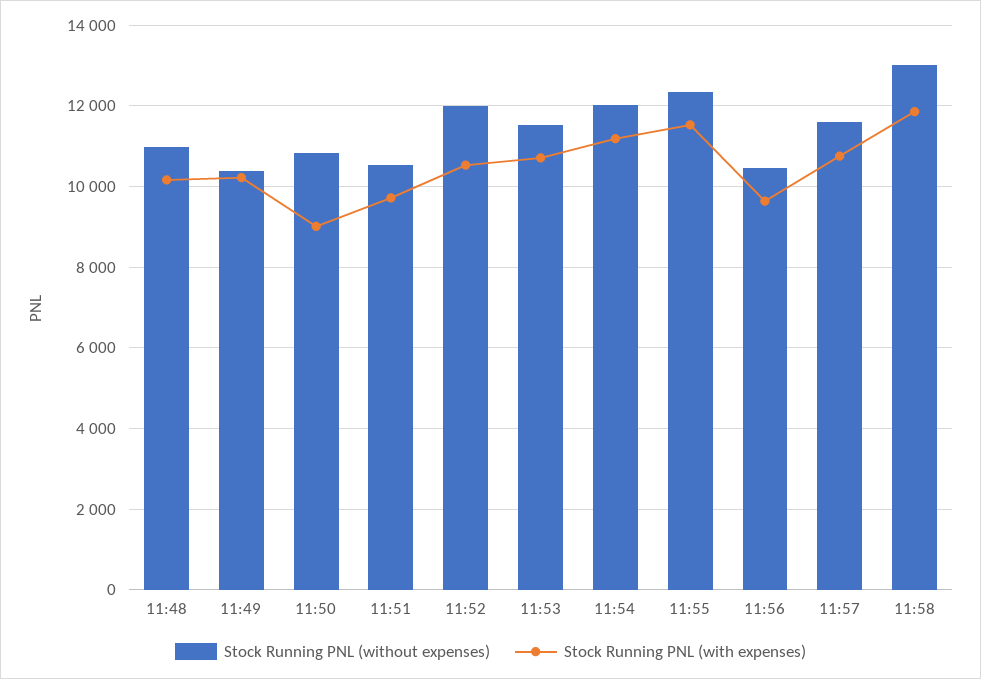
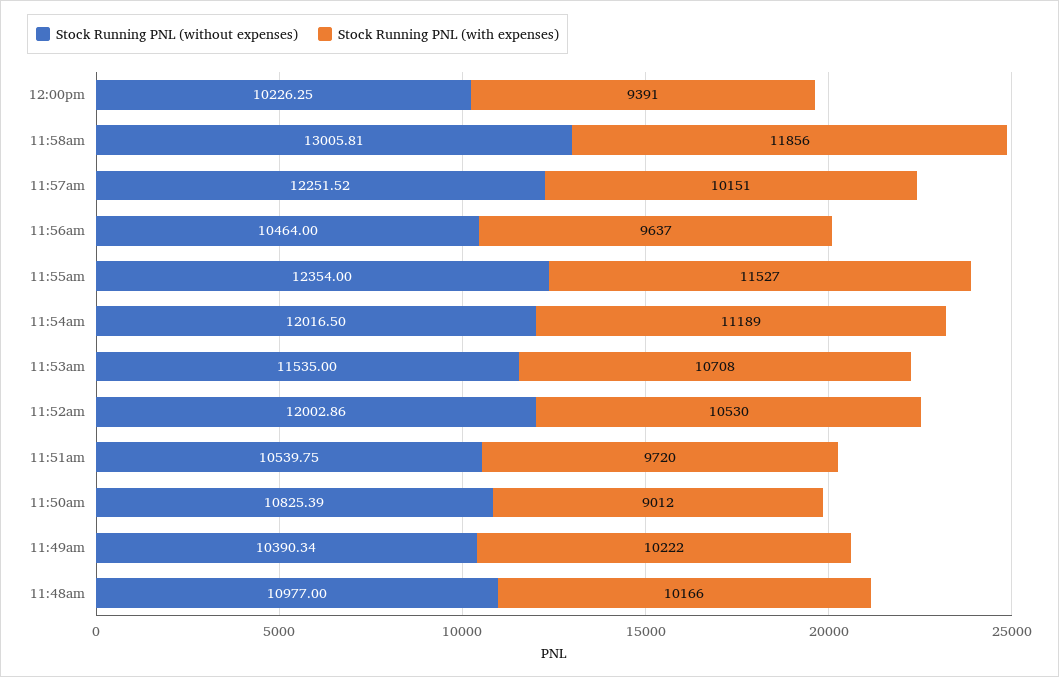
Stock Running PNL (without expenses), 11:57: 11600 -> 12251.52
Stock Running PNL (with expenses), 11:57: 10800 -> 10151
Stock Running PNL (without expenses), 12:00pm: none -> 10226.25
Stock Running PNL (with expenses), 12:00pm: none -> 9391

